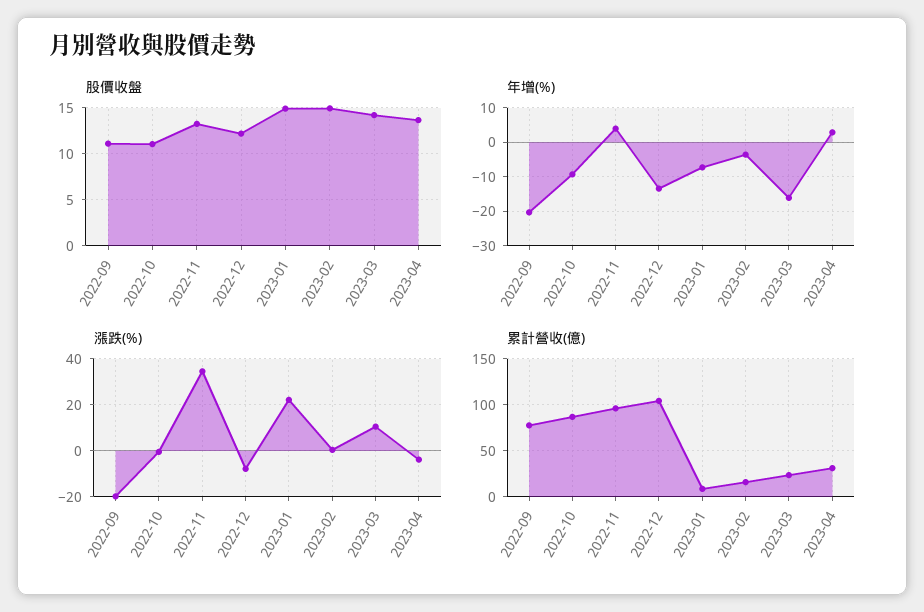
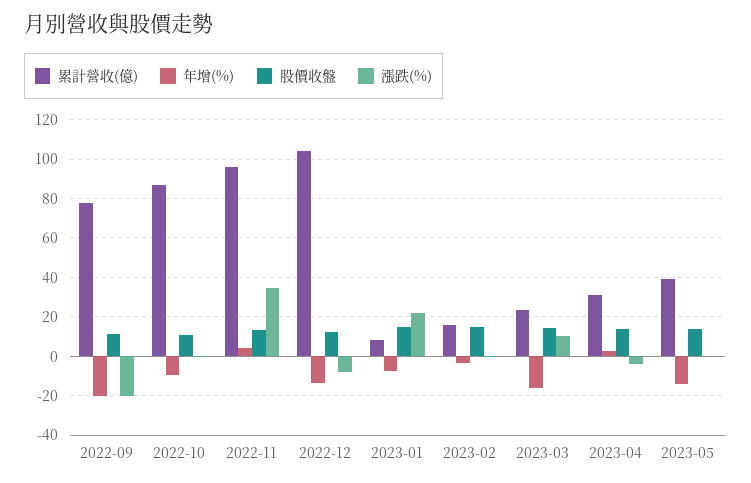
累計營收(億), 2023-05: none -> 40
年增(%), 2023-05: none -> -15
股價收盤, 2023-05: none -> 15
漲跌(%), 2023-05: none -> 0

